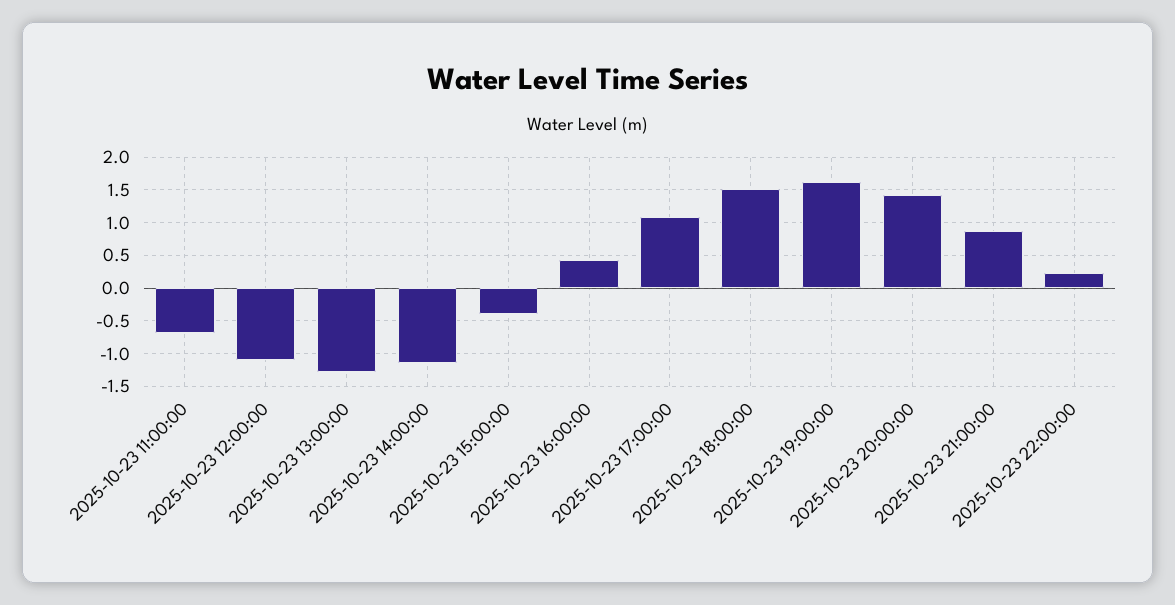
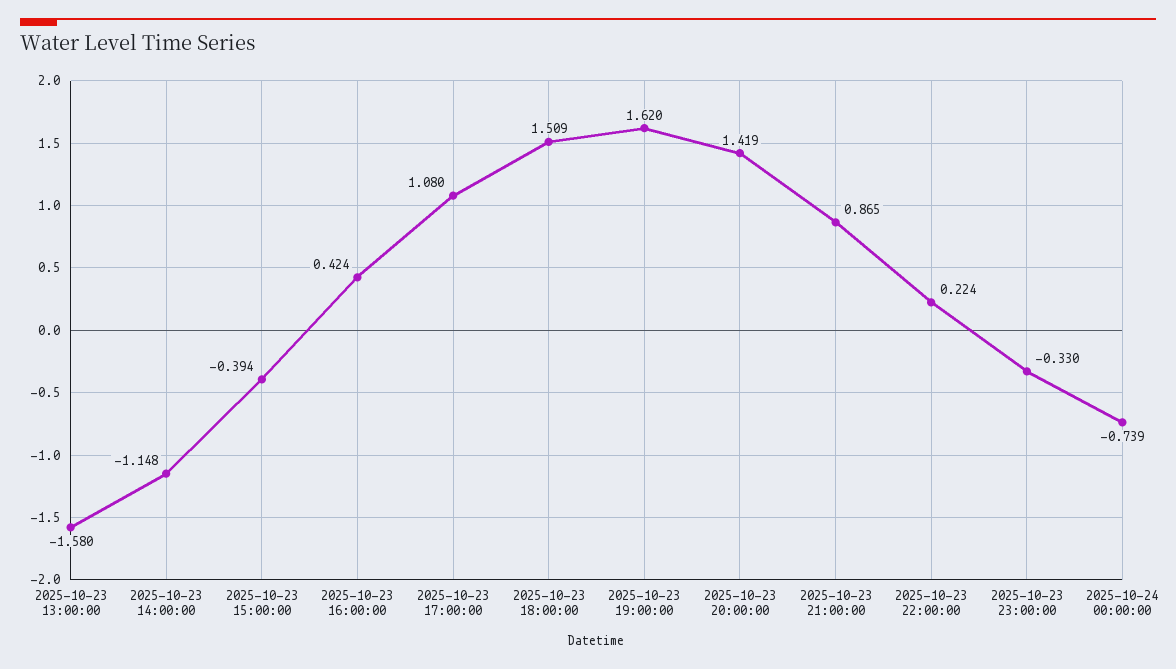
2025-10-23 11:00:00: -0.7 -> none
2025-10-23 12:00:00: -1.1 -> none
2025-10-23 13:00:00: -1.3 -> -1.58
2025-10-23 23:00:00: none -> -0.33
2025-10-24 00:00:00: none -> -0.739

